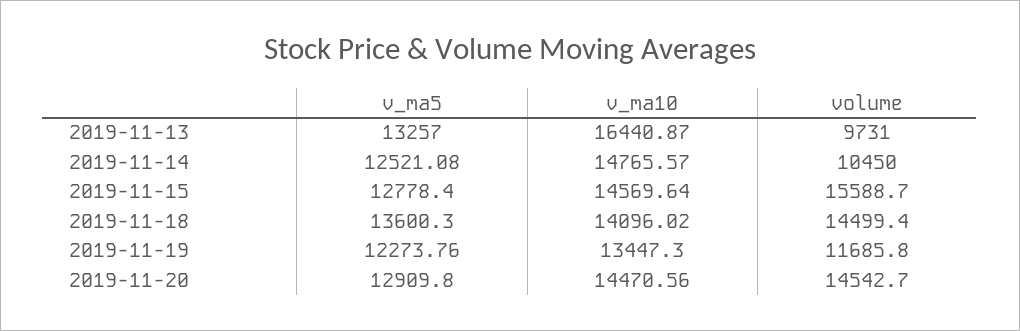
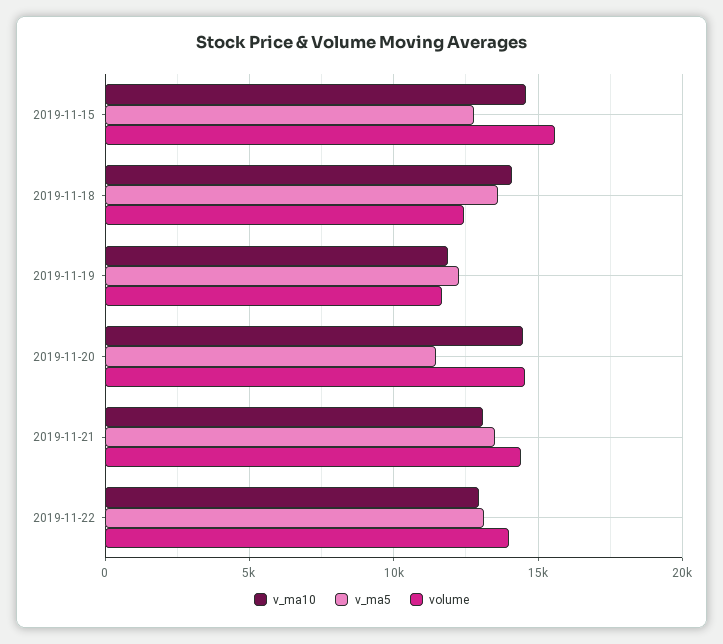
v_ma5, 2019-11-13: 13257 -> none
v_ma10, 2019-11-13: 16440.87 -> none
volume, 2019-11-13: 9731 -> none
v_ma5, 2019-11-14: 12521.08 -> none
v_ma10, 2019-11-14: 14765.57 -> none
volume, 2019-11-14: 10450 -> none
volume, 2019-11-18: 14499.4 -> 12500
v_ma10, 2019-11-19: 13447.3 -> 12000
v_ma5, 2019-11-20: 12909.8 -> 11500
v_ma10, 2019-11-21: none -> 13000
v_ma5, 2019-11-21: none -> 13500
volume, 2019-11-21: none -> 14500
v_ma10, 2019-11-22: none -> 13000
v_ma5, 2019-11-22: none -> 13000
volume, 2019-11-22: none -> 14000

